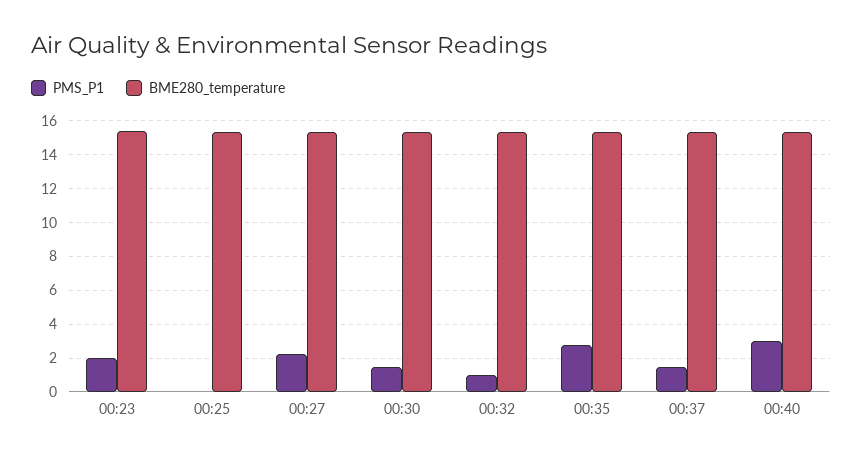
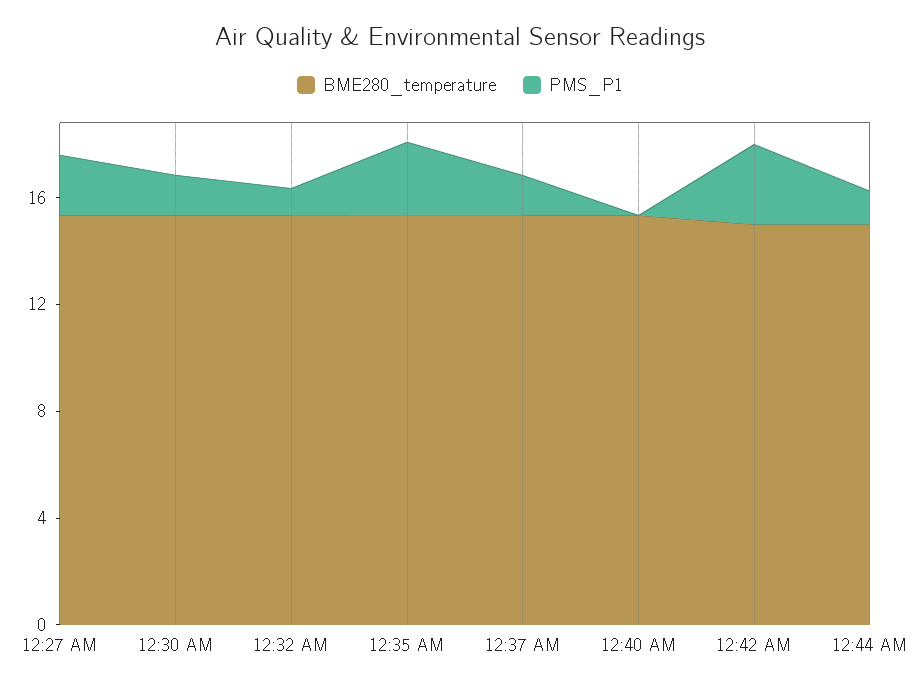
PMS_P1, 00:23: 2 -> none
BME280_temperature, 00:23: 15.5 -> none
PMS_P1, 00:25: 0 -> none
BME280_temperature, 00:25: 15.5 -> none
PMS_P1, 00:40: 3 -> 0
BME280_temperature, 12:42 AM: none -> 15
PMS_P1, 12:42 AM: none -> 3
BME280_temperature, 12:44 AM: none -> 15
PMS_P1, 12:44 AM: none -> 1

